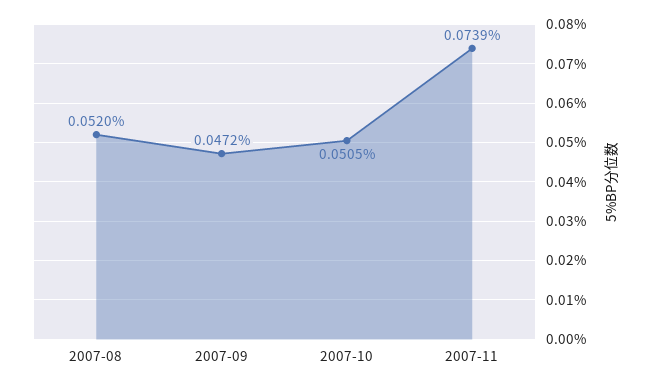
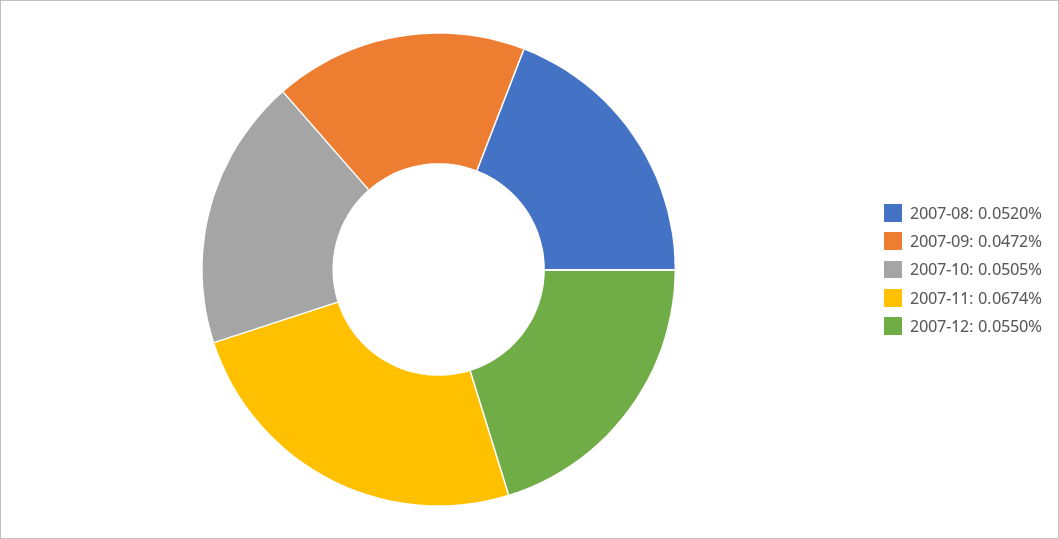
2007-11: 0.0739 -> 0.0674
2007-12: none -> 0.055

